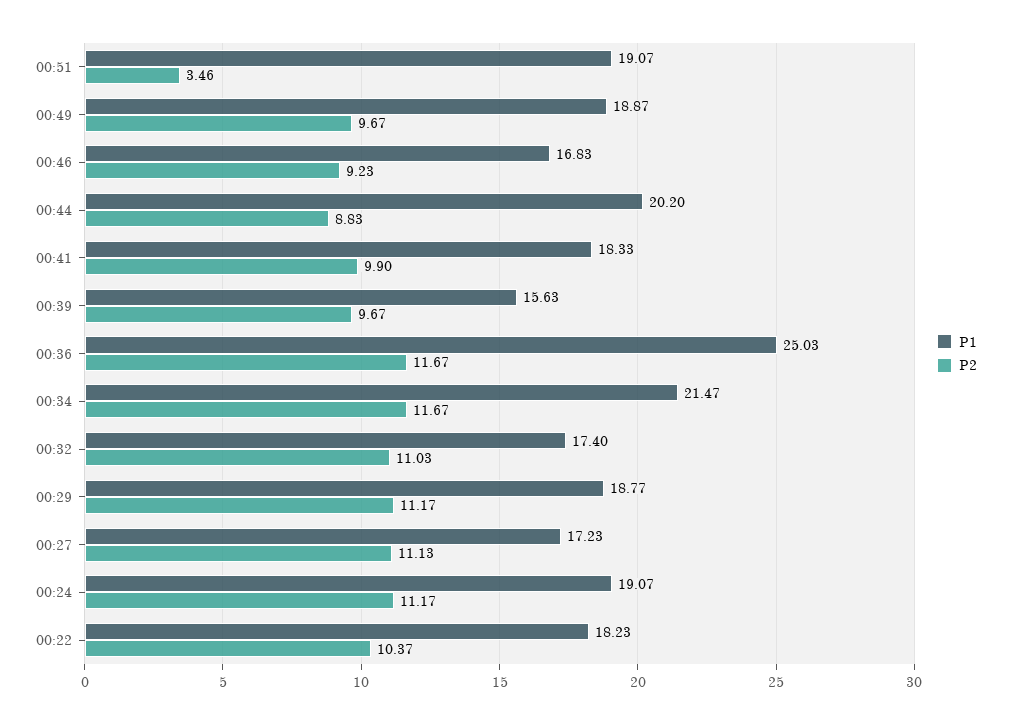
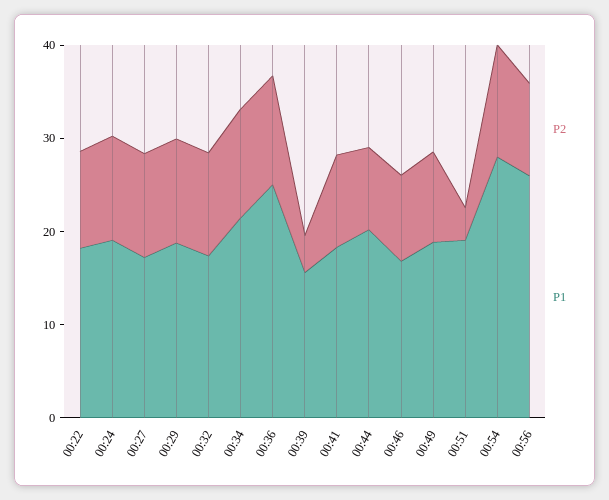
P2, 00:39: 9.67 -> 4
P2, 00:54: none -> 12
P1, 00:54: none -> 28
P2, 00:56: none -> 10
P1, 00:56: none -> 26

